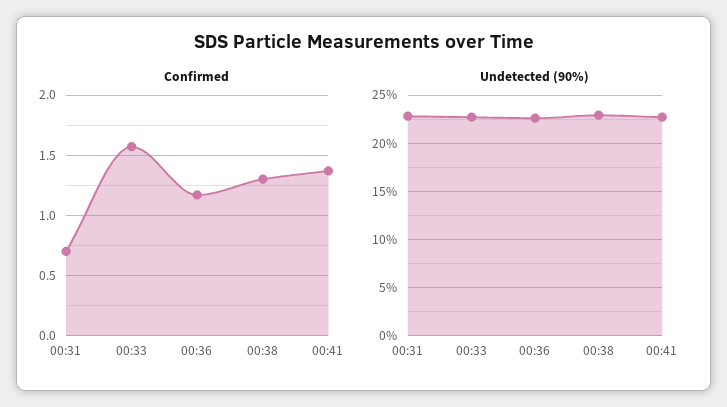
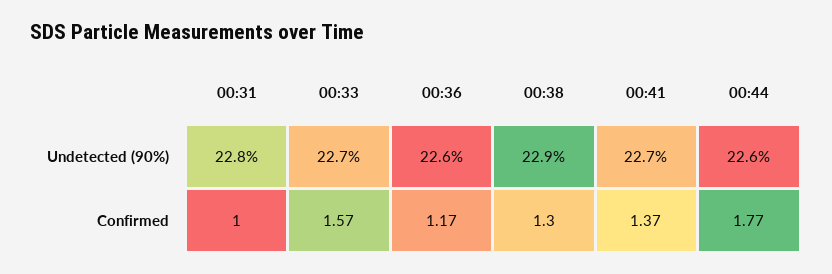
Confirmed, 00:31: 0.7 -> 1
Undetected (90%), 00:44: none -> 22.6
Confirmed, 00:44: none -> 1.77

